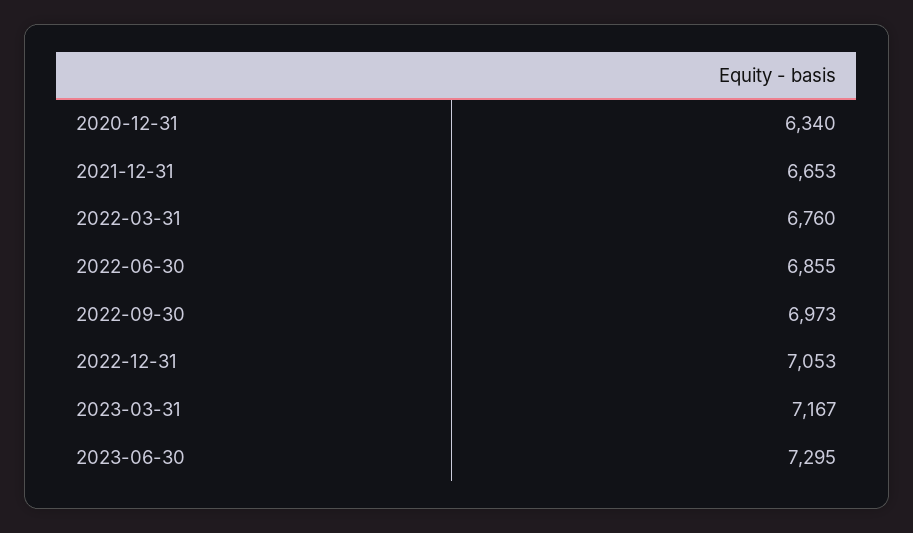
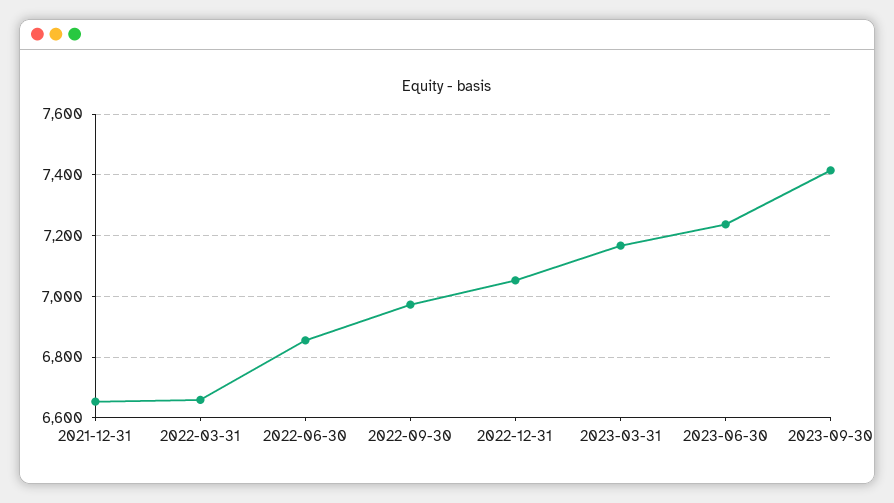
2020-12-31: 6340 -> none
2022-03-31: 6760 -> 6660
2023-06-30: 7295 -> 7240
2023-09-30: none -> 7420

